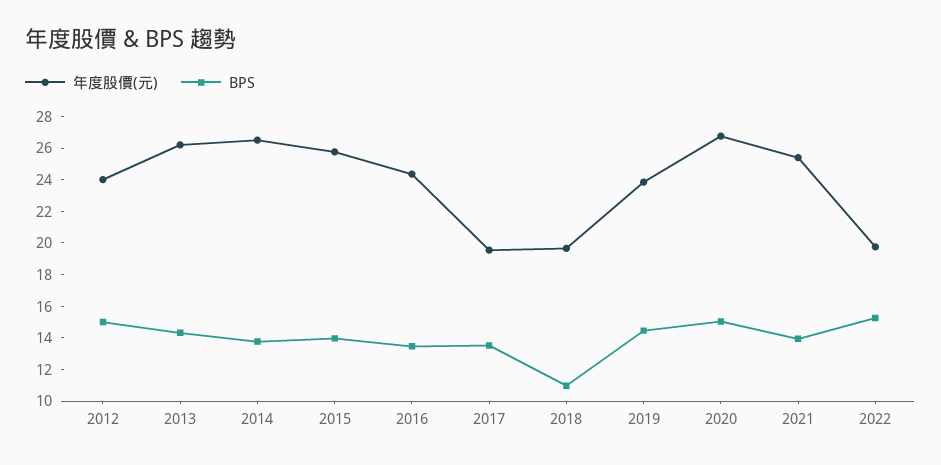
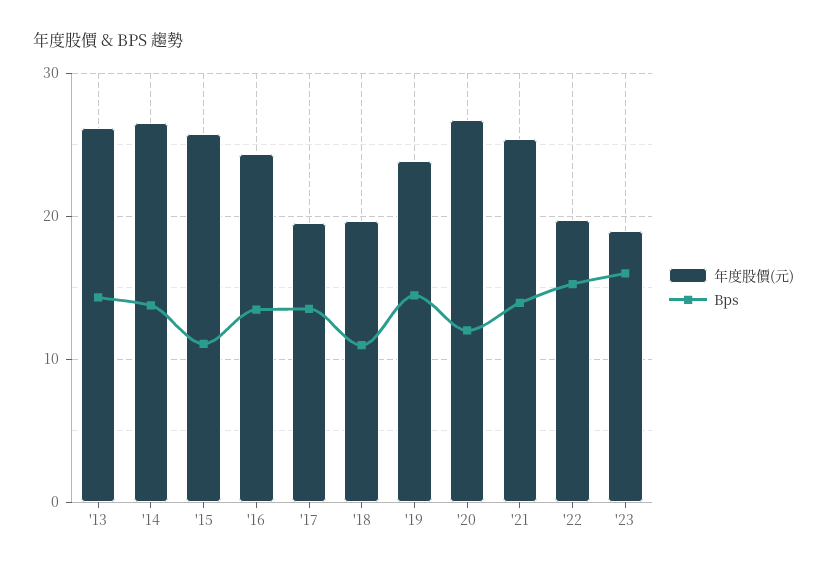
年度股價(元), 2012: 24 -> none
BPS, 2012: 15 -> none
BPS, 2015: 14 -> 11
BPS, 2020: 15 -> 12
年度股價(元), '23: none -> 19
BPS, '23: none -> 16

